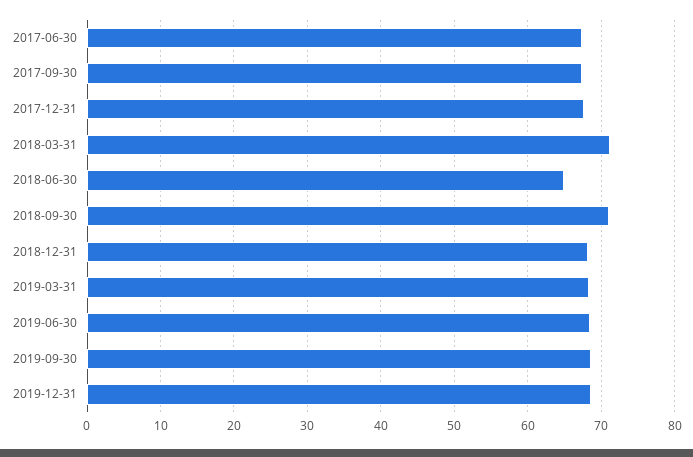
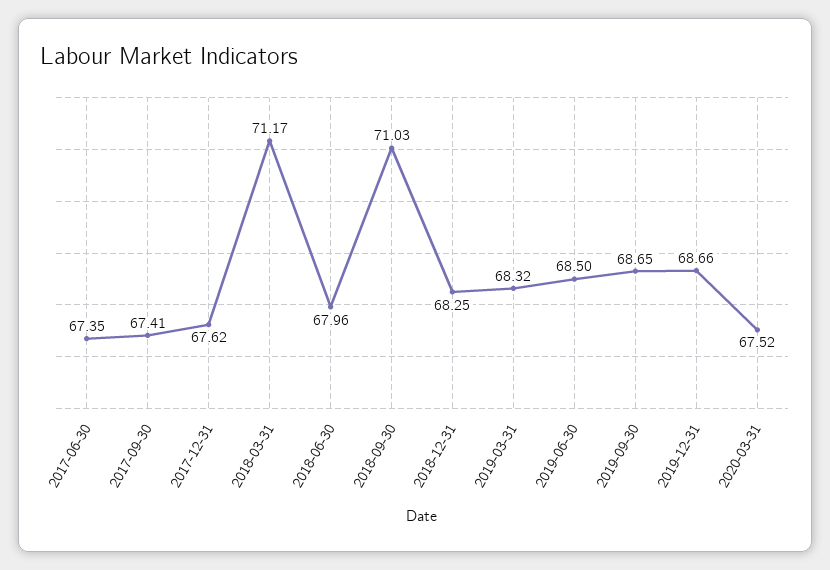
2018-06-30: 65 -> 67.96
2020-03-31: none -> 67.52

